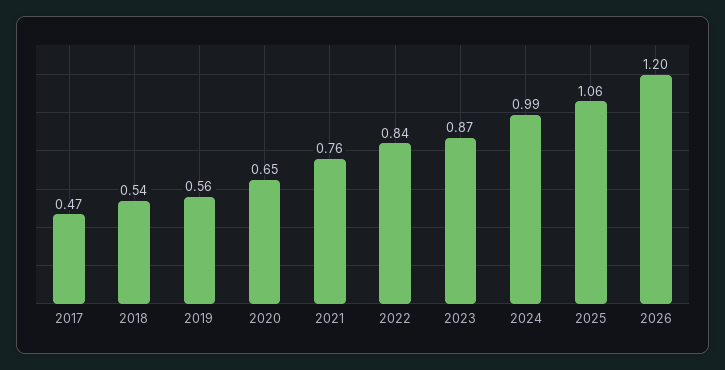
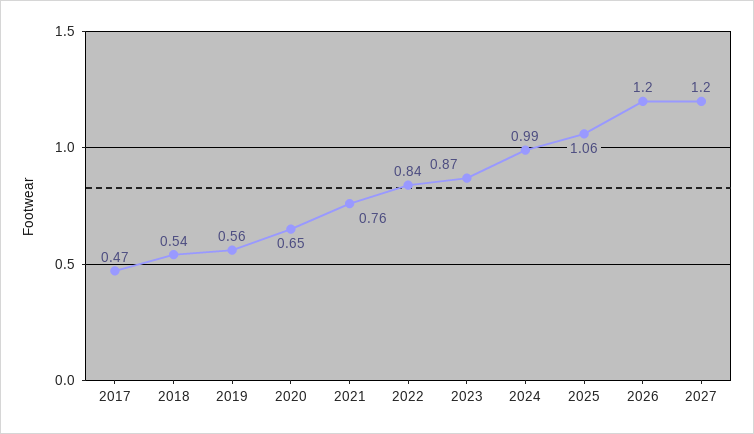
2027: none -> 1.2

